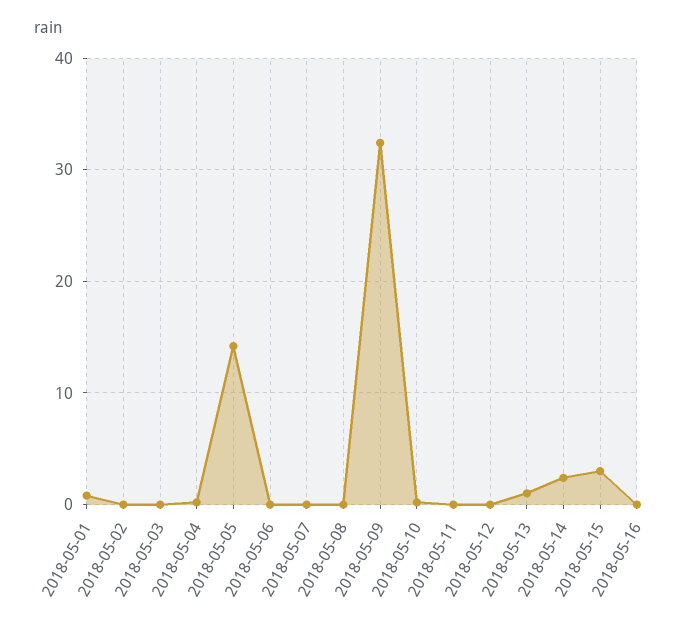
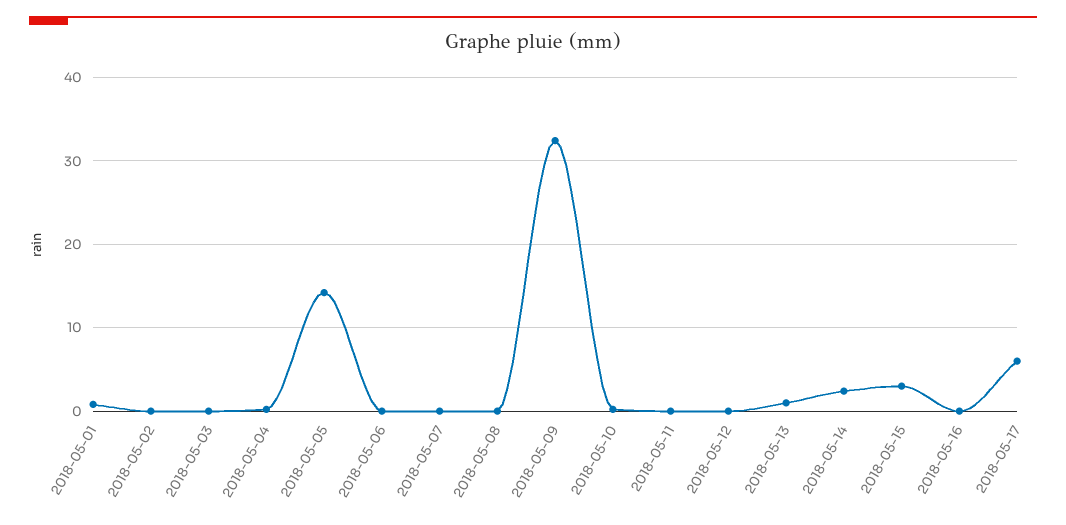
2018-05-17: none -> 6

